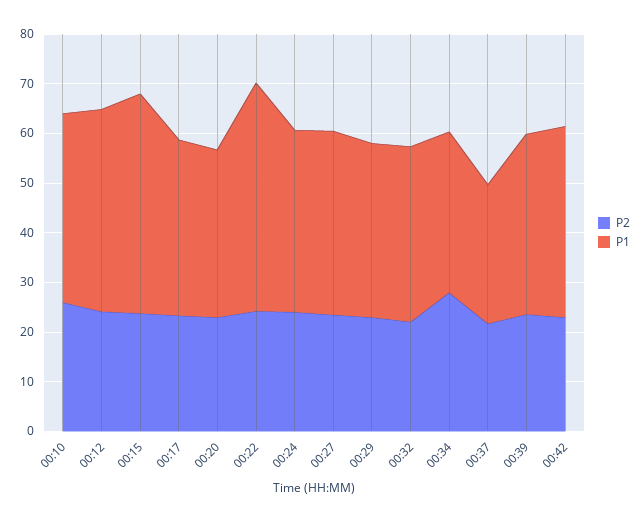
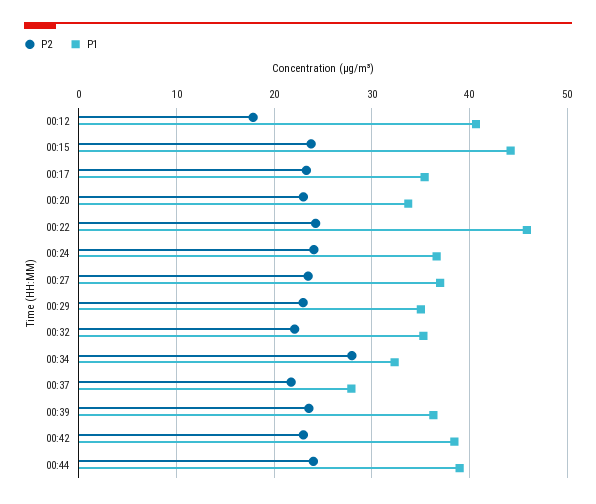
P2, 00:10: 26 -> none
P1, 00:10: 38 -> none
P2, 00:12: 24 -> 18
P2, 00:44: none -> 24
P1, 00:44: none -> 39

